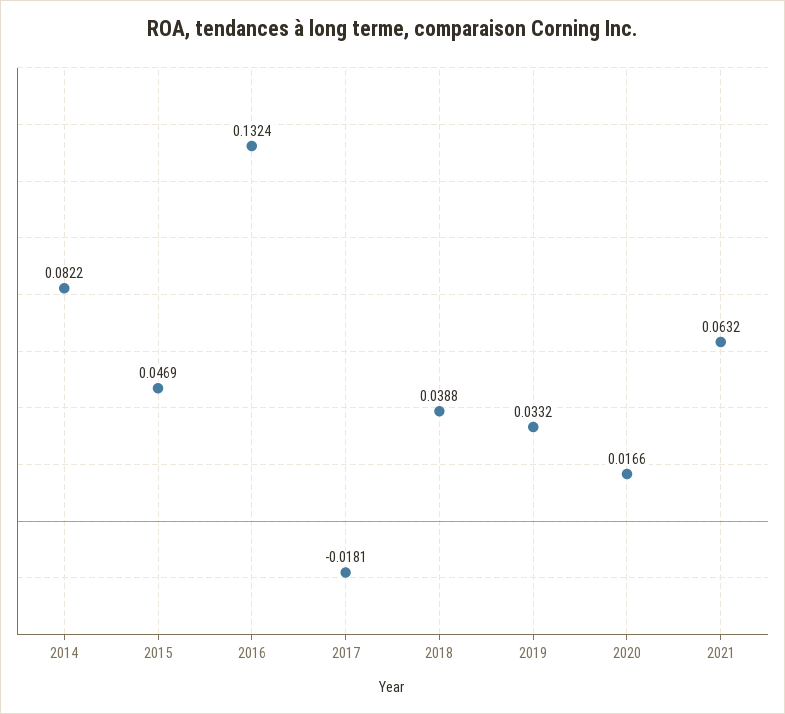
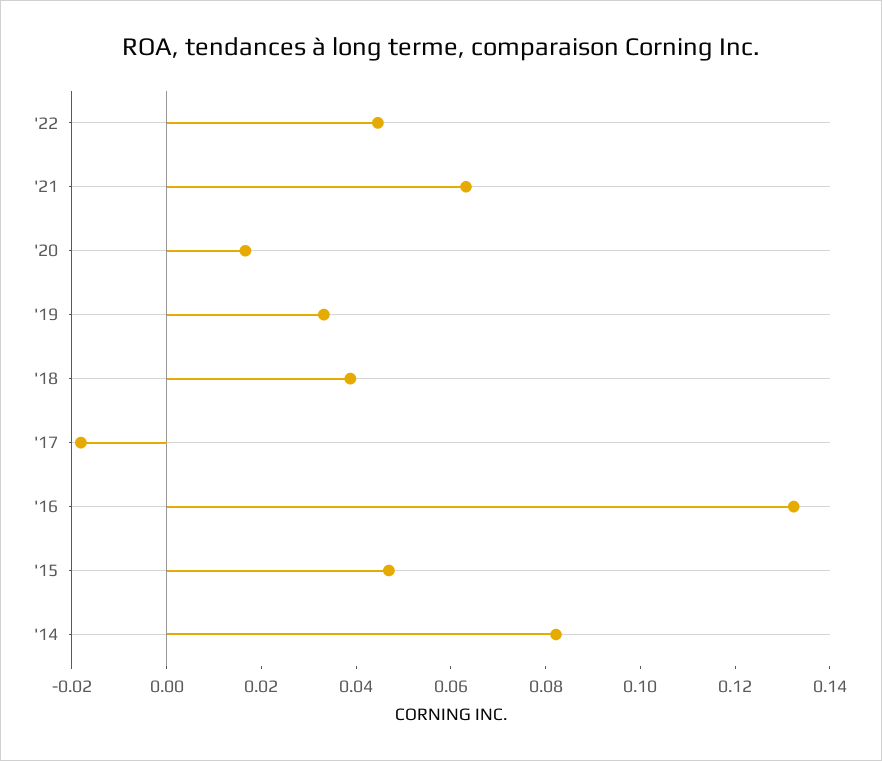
'22: none -> 0.045

